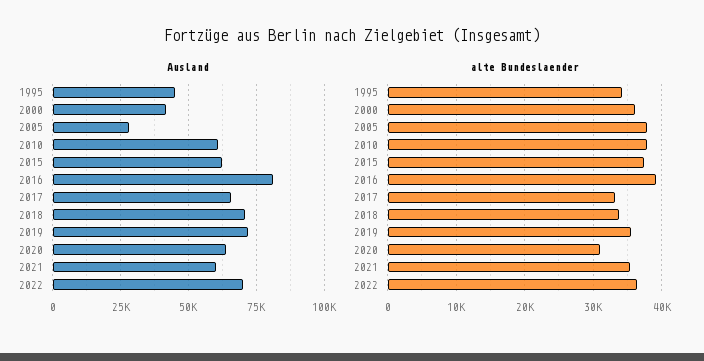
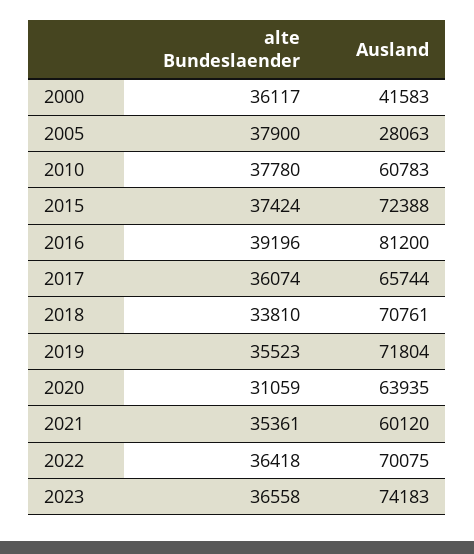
Ausland, 1995: 45000 -> none
Ausland, 2015: 62500 -> 72388
alte Bundeslaender, 1995: 34000 -> none
alte Bundeslaender, 2017: 33000 -> 36074
alte Bundeslaender, 2023: none -> 36558
Ausland, 2023: none -> 74183

